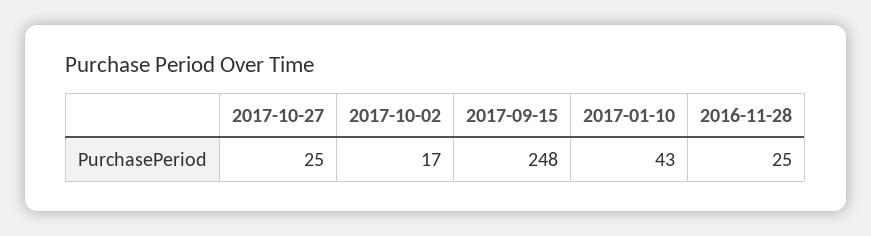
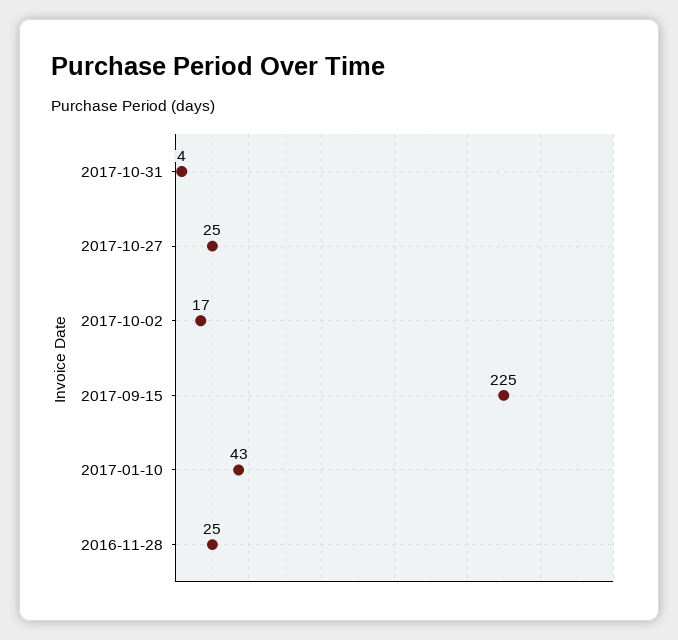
2017-09-15: 248 -> 225
2017-10-31: none -> 4

